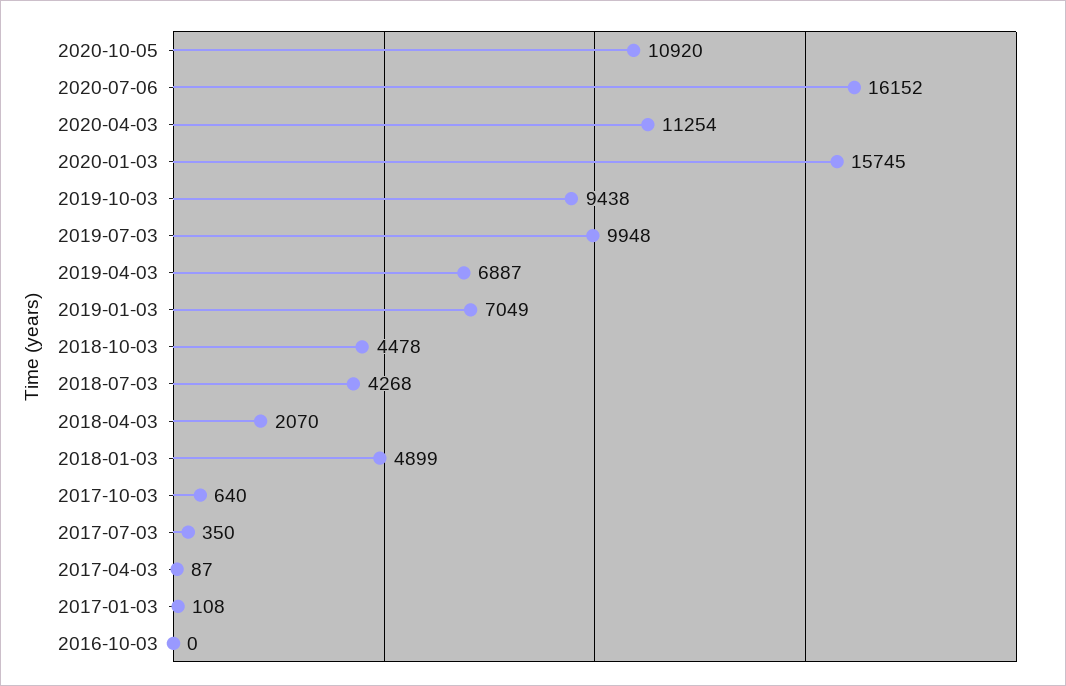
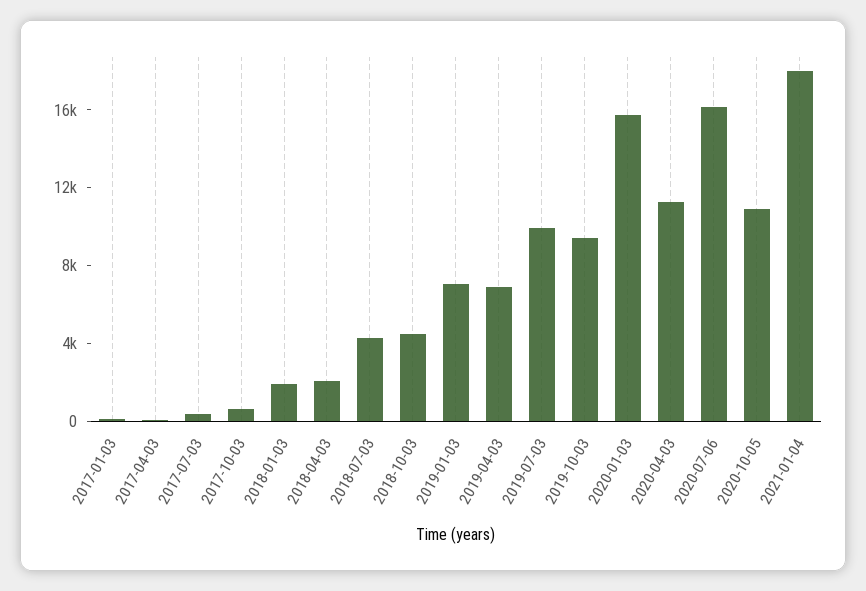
2018-01-03: 4899 -> 2000
2016-10-03: 0 -> none
2021-01-04: none -> 18000

